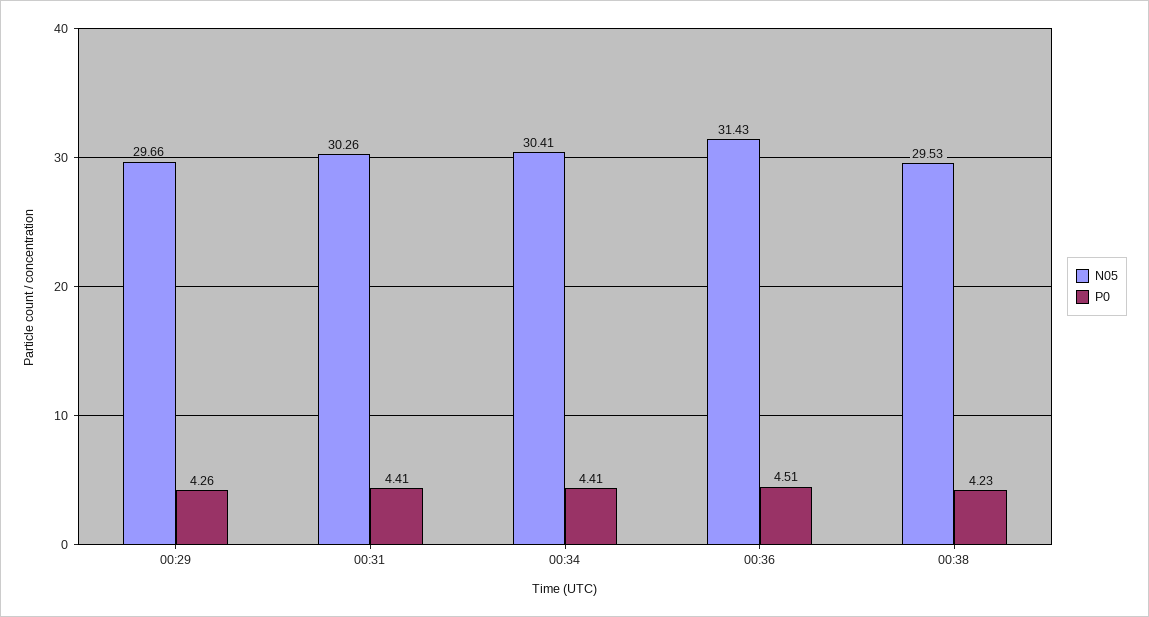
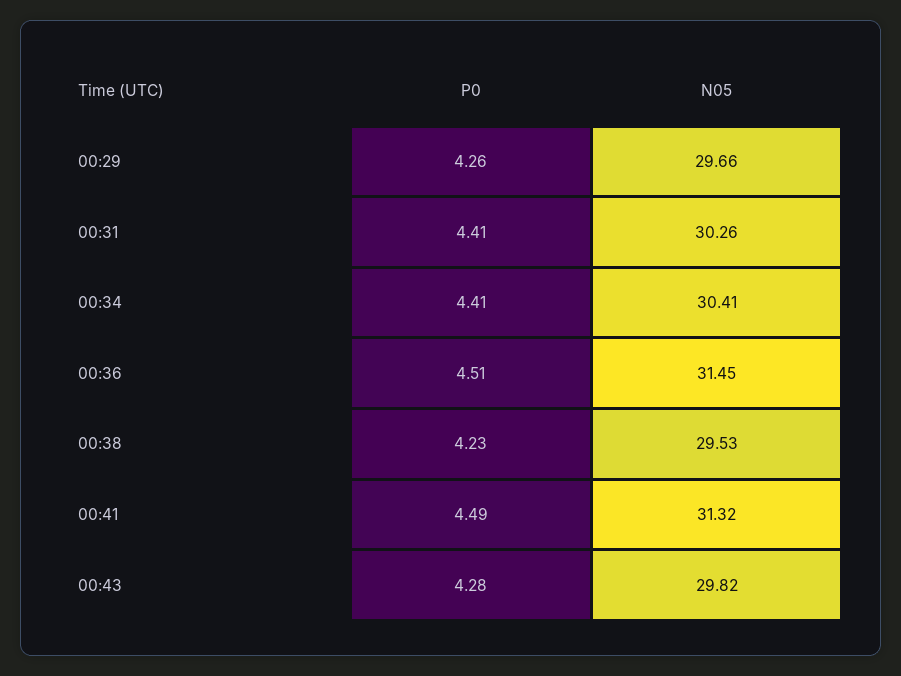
N05, 00:36: 31.43 -> 31.45
P0, 00:41: none -> 4.49
N05, 00:41: none -> 31.32
P0, 00:43: none -> 4.28
N05, 00:43: none -> 29.82

